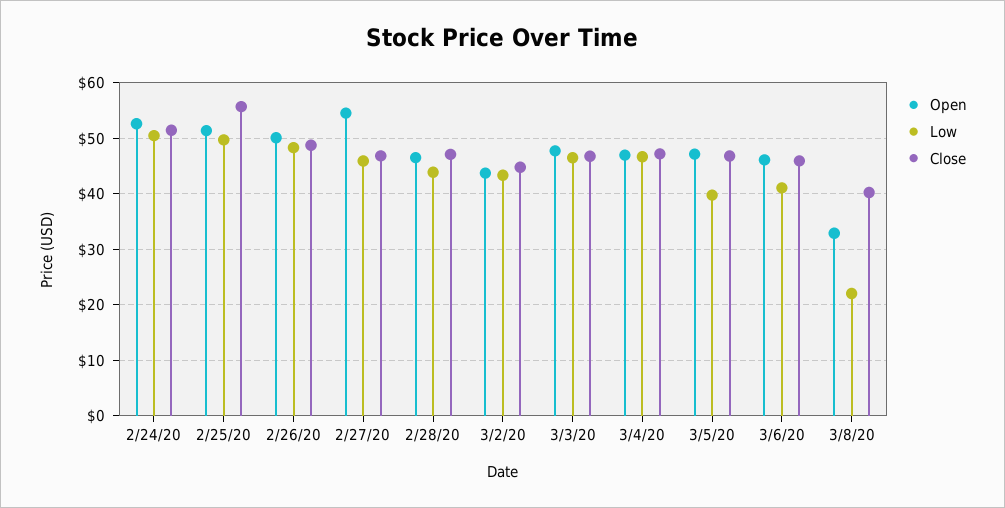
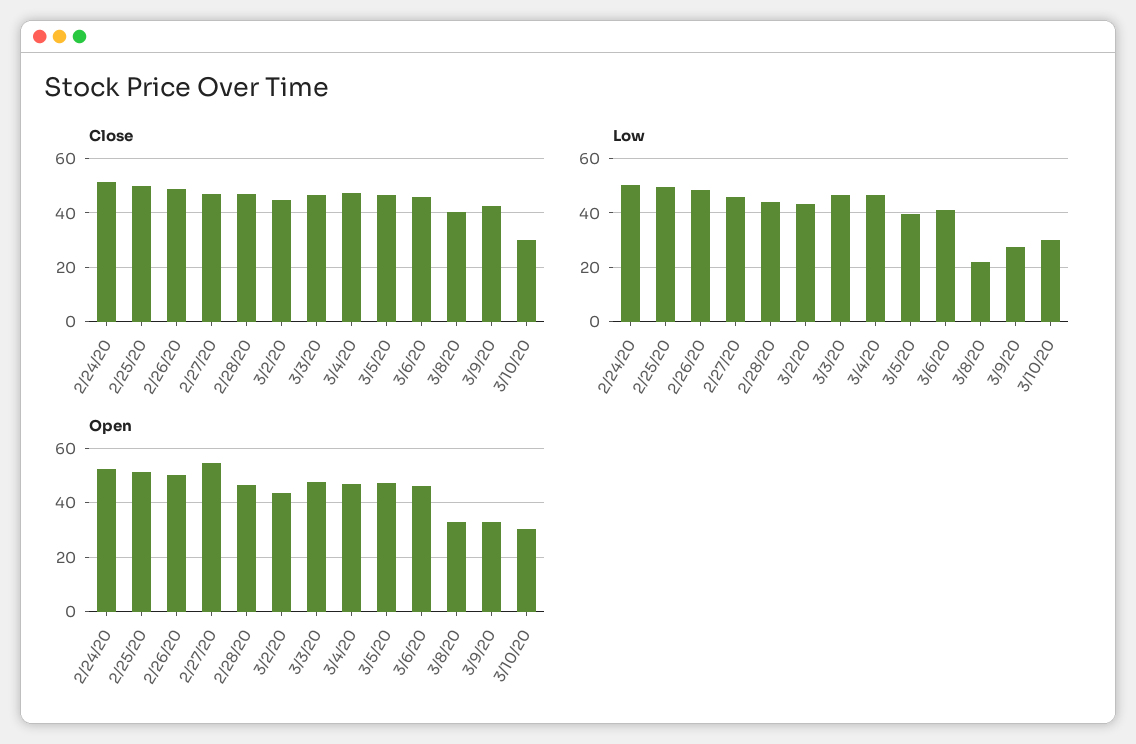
Close, 2/25/20: 56 -> 50
Close, 3/9/20: none -> 42.5
Close, 3/10/20: none -> 30
Low, 3/9/20: none -> 27.5
Low, 3/10/20: none -> 30
Open, 3/9/20: none -> 32.5
Open, 3/10/20: none -> 30

